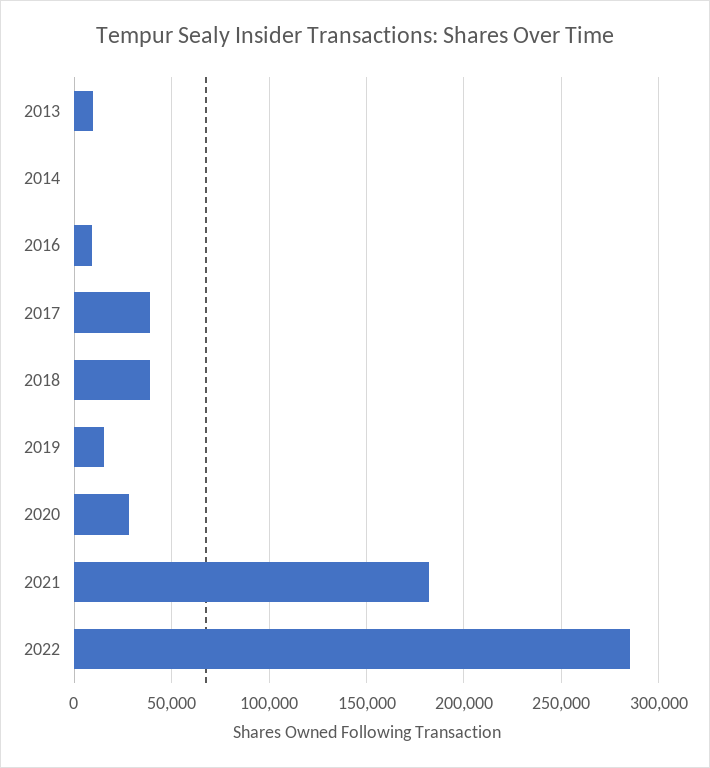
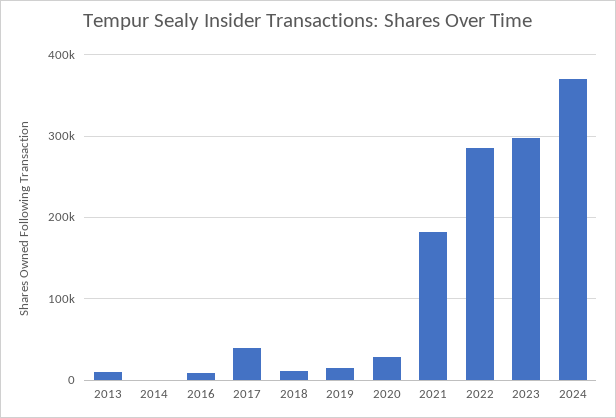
2018: 40000 -> 10000
2023: none -> 300000
2024: none -> 370000

